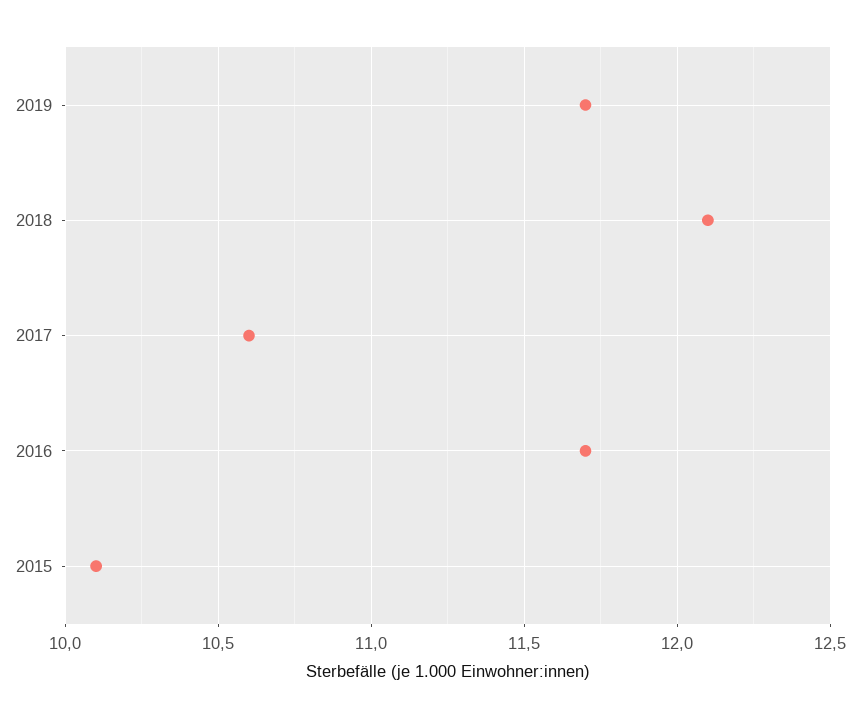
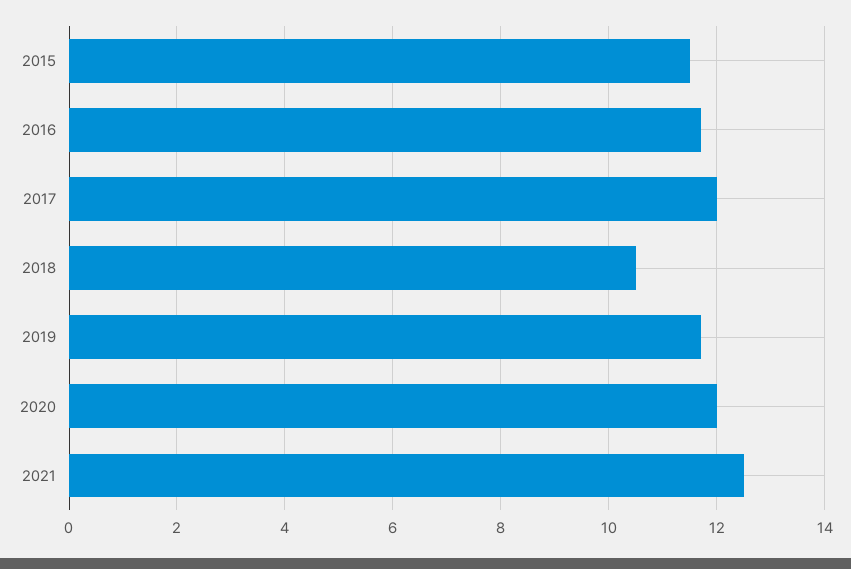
2018: 12.1 -> 10.5
2017: 10.6 -> 12
2015: 10.1 -> 11.5
2020: none -> 12
2021: none -> 12.5

